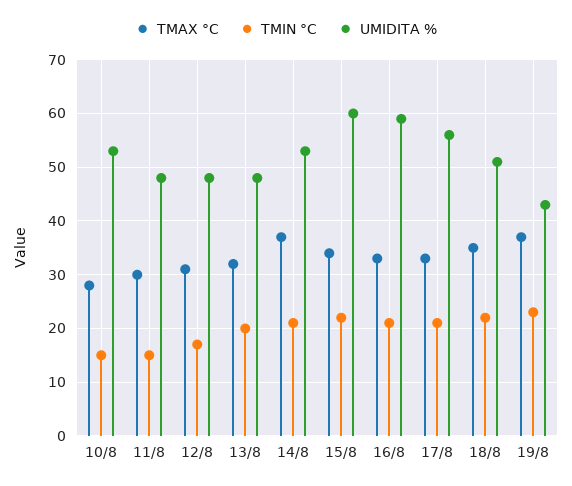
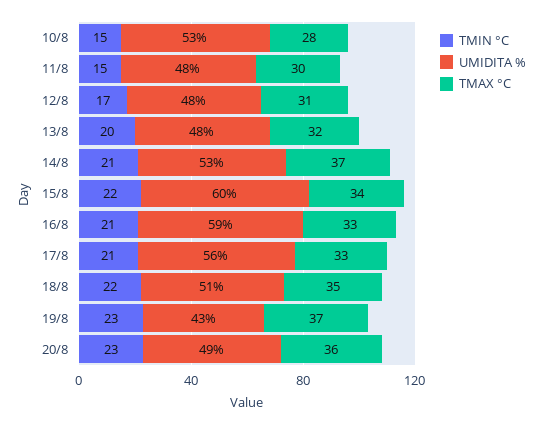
TMIN °C, 20/8: none -> 23
UMIDITA %, 20/8: none -> 49
TMAX °C, 20/8: none -> 36

